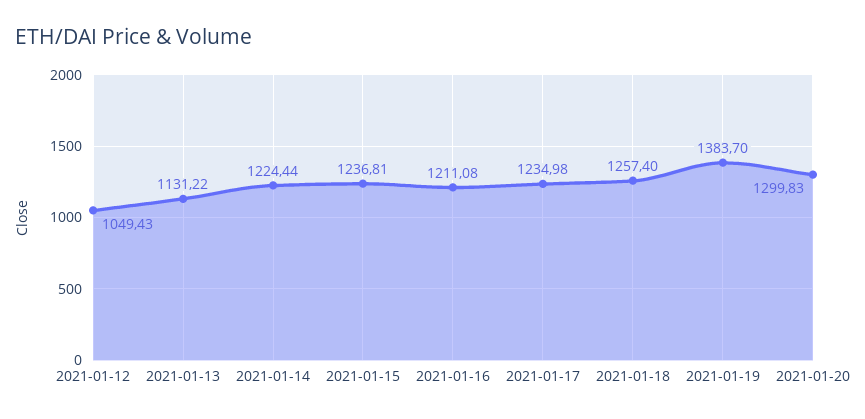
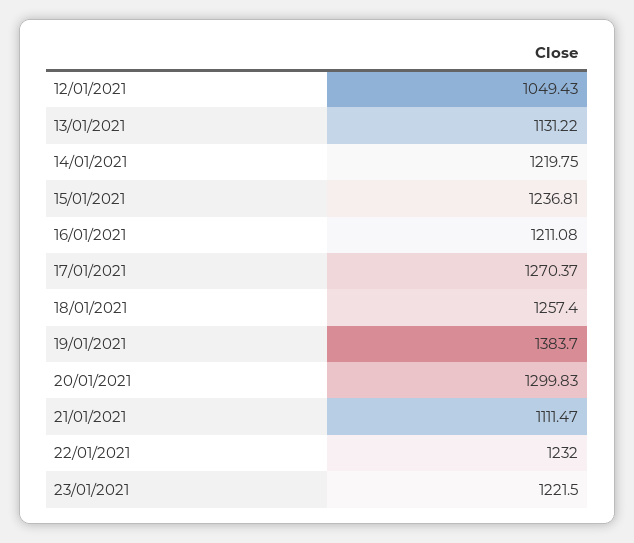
2021-01-14: 1224.44 -> 1219.75
2021-01-17: 1234.98 -> 1270.37
21/01/2021: none -> 1111.47
22/01/2021: none -> 1232
23/01/2021: none -> 1221.5

